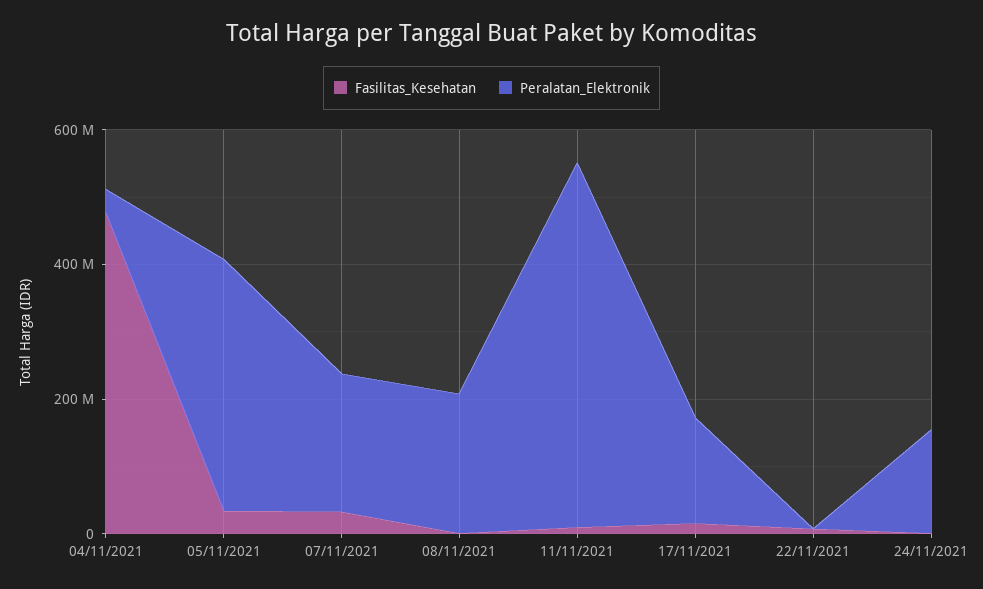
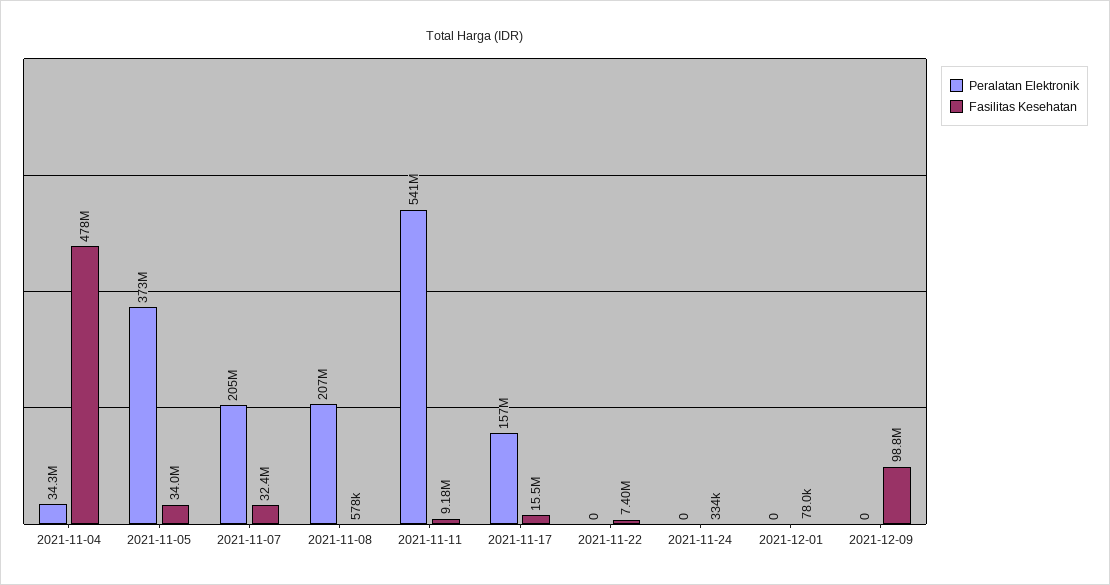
Peralatan_Elektronik, 24/11/2021: 150000000 -> 0
Peralatan_Elektronik, 2021-12-01: none -> 0
Fasilitas_Kesehatan, 2021-12-01: none -> 78000
Peralatan_Elektronik, 2021-12-09: none -> 0
Fasilitas_Kesehatan, 2021-12-09: none -> 98800000

